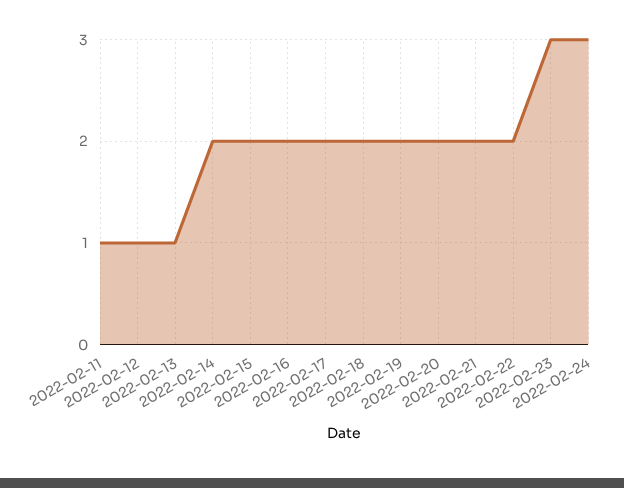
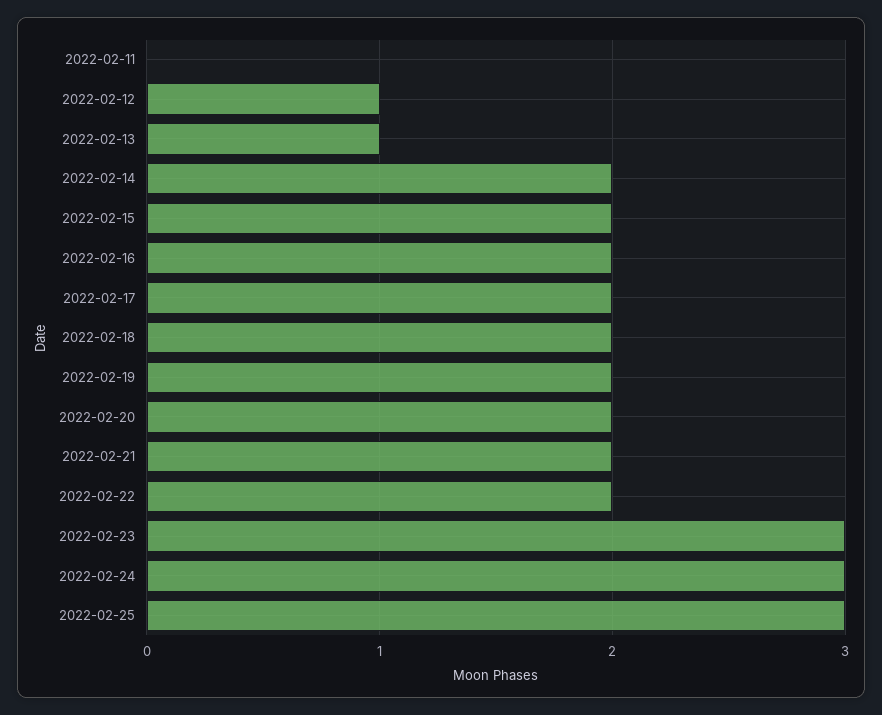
2022-02-11: 1 -> 0
2022-02-25: none -> 3

